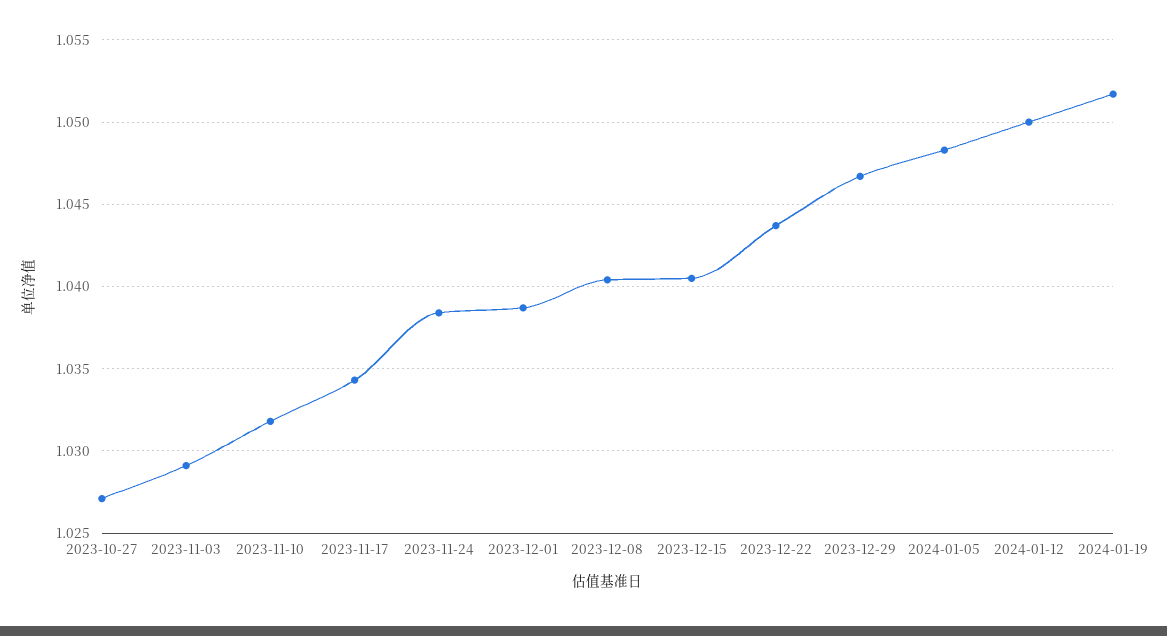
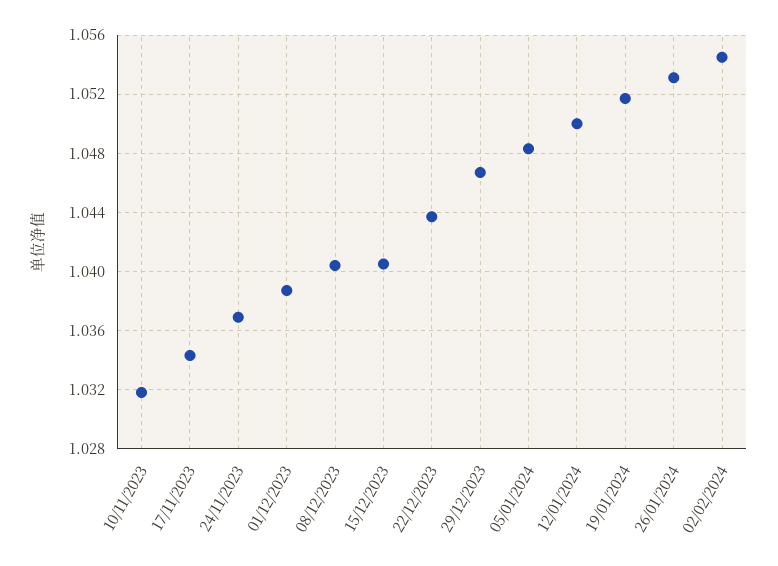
2023-10-27: 1.027 -> none
2023-11-03: 1.029 -> none
2023-11-24: 1.0385 -> 1.037
26/01/2024: none -> 1.053
02/02/2024: none -> 1.0545

